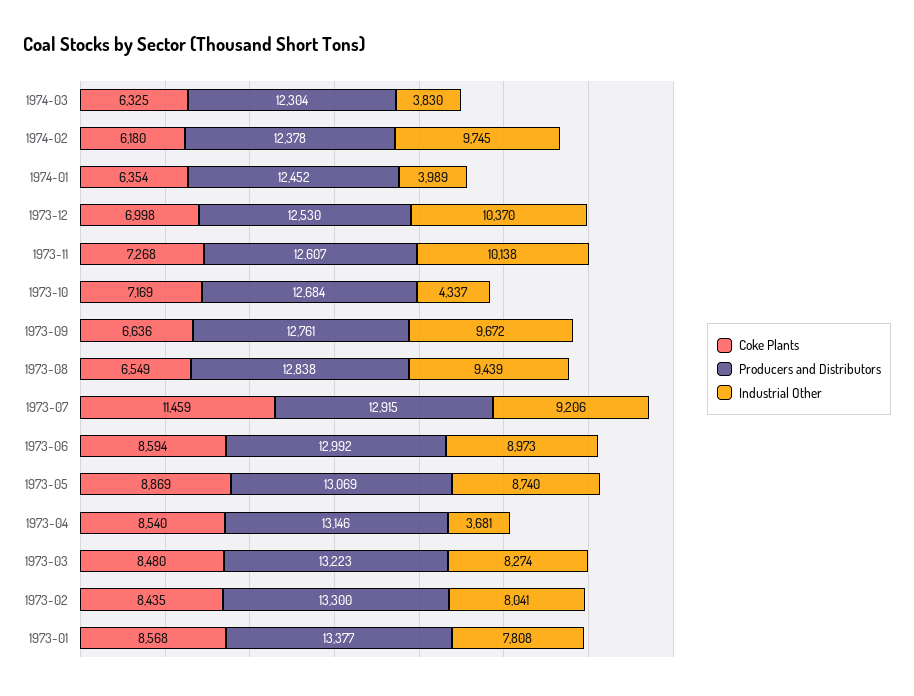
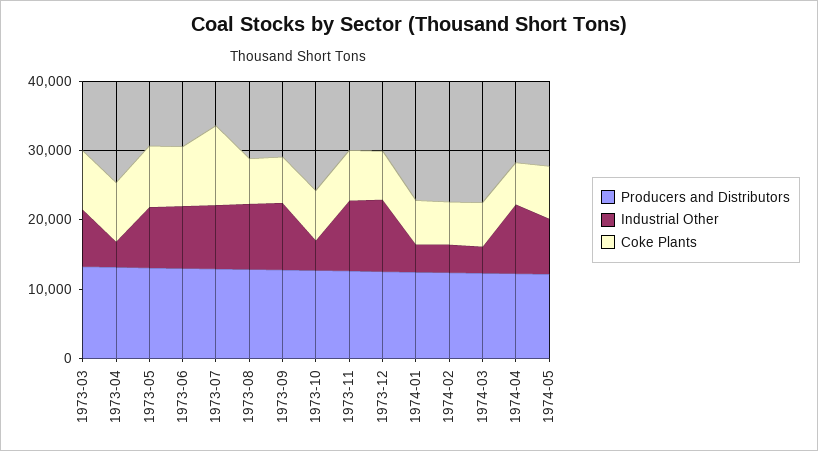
Industrial Other, 1974-02: 9745 -> 4000
Coke Plants, 1973-02: 8435 -> none
Producers and Distributors, 1973-02: 13300 -> none
Industrial Other, 1973-02: 8041 -> none
Coke Plants, 1973-01: 8568 -> none
Producers and Distributors, 1973-01: 13377 -> none
Industrial Other, 1973-01: 7808 -> none
Producers and Distributors, 1974-04: none -> 12000
Industrial Other, 1974-04: none -> 10000
Coke Plants, 1974-04: none -> 6000
Producers and Distributors, 1974-05: none -> 12000
Industrial Other, 1974-05: none -> 8000
Coke Plants, 1974-05: none -> 8000

